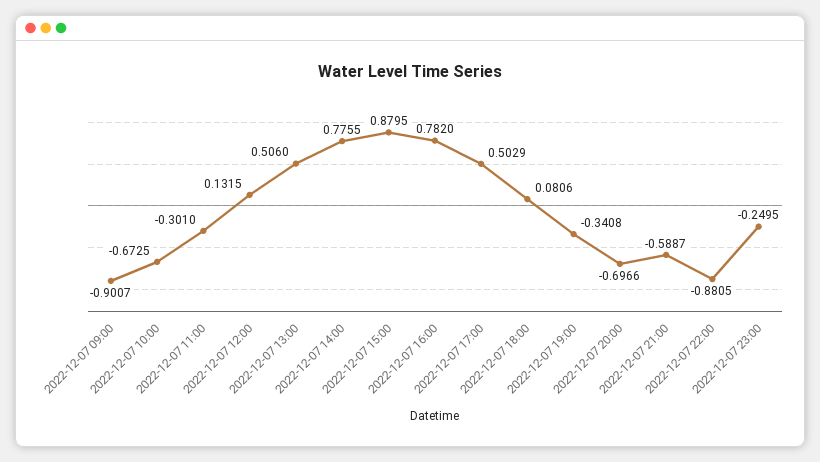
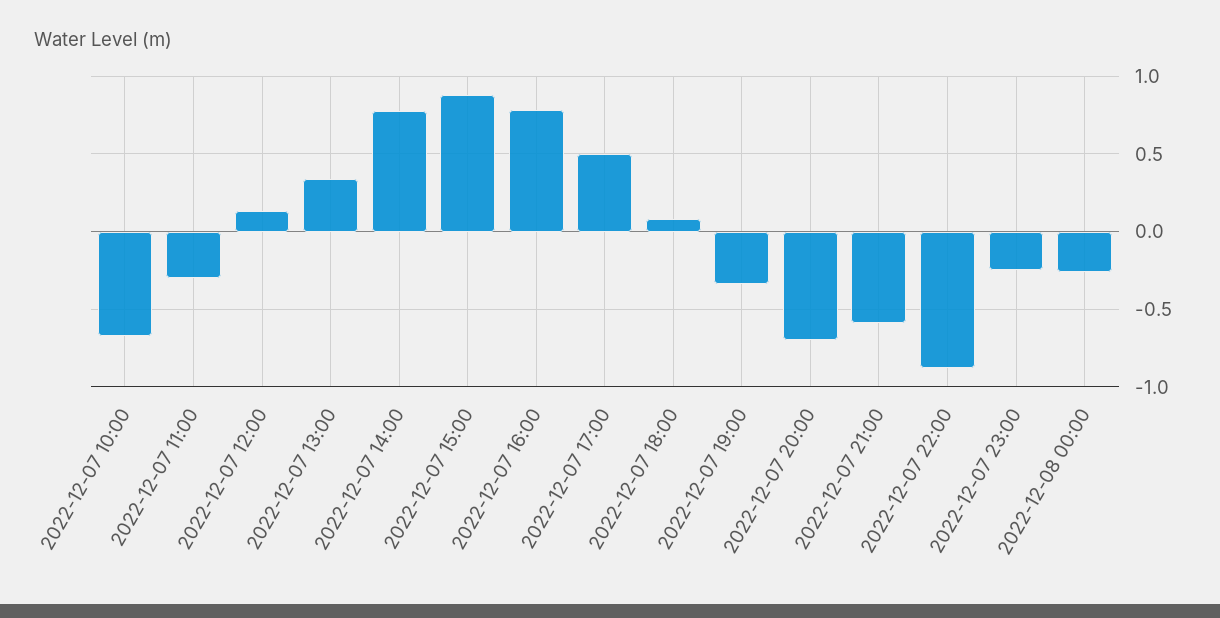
2022-12-07 09:00: -0.9007 -> none
2022-12-07 13:00: 0.506 -> 0.35
2022-12-08 00:00: none -> -0.25

